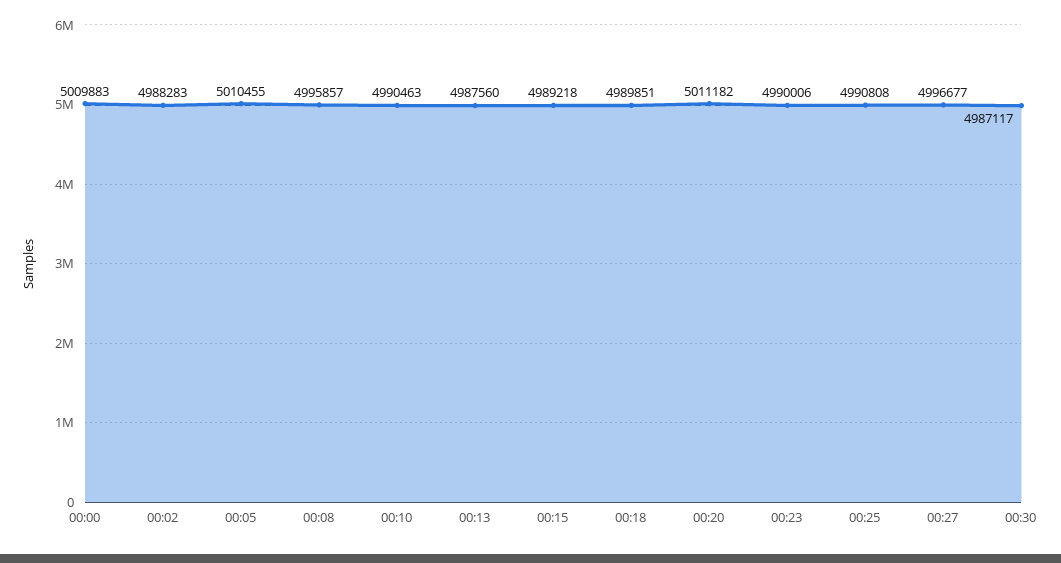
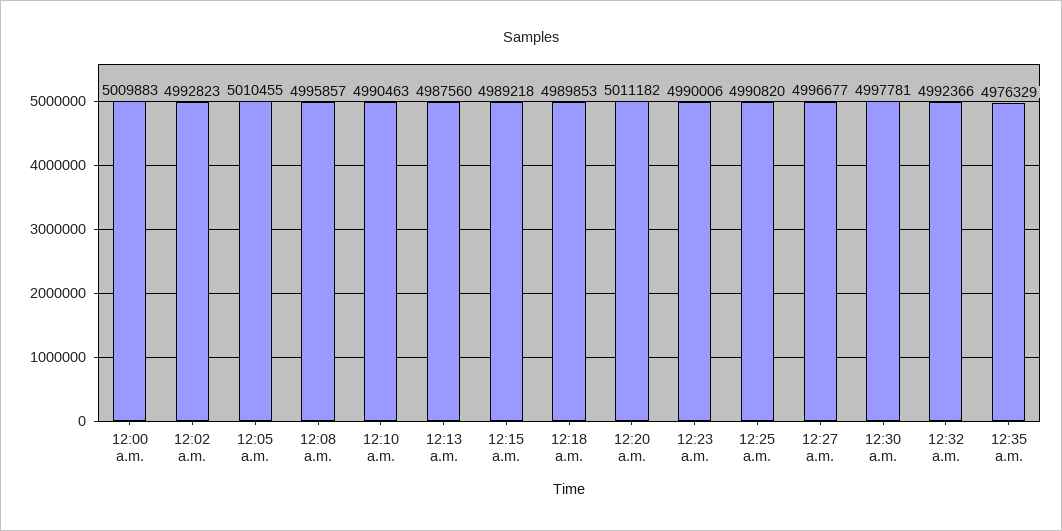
00:02: 4988283 -> 4992823
00:18: 4989851 -> 4989853
00:25: 4990808 -> 4990820
00:30: 4987117 -> 4997781
12:32 a.m.: none -> 4992366
12:35 a.m.: none -> 4976329

